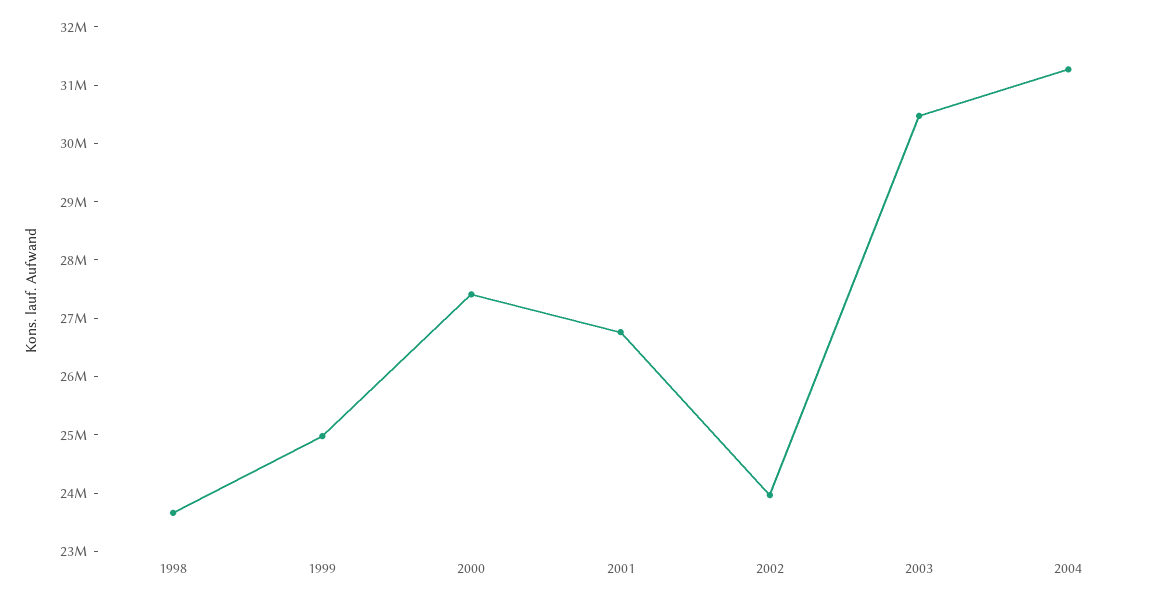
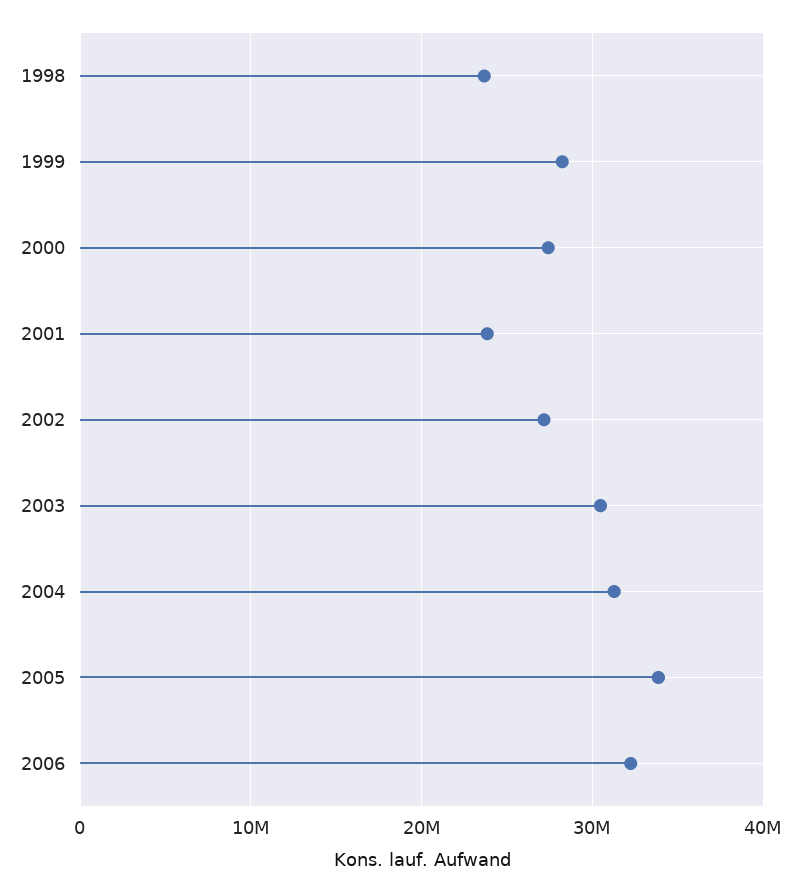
1999: 25000000 -> 28000000
2001: 26800000 -> 24000000
2002: 24000000 -> 27000000
2005: none -> 34000000
2006: none -> 32000000

